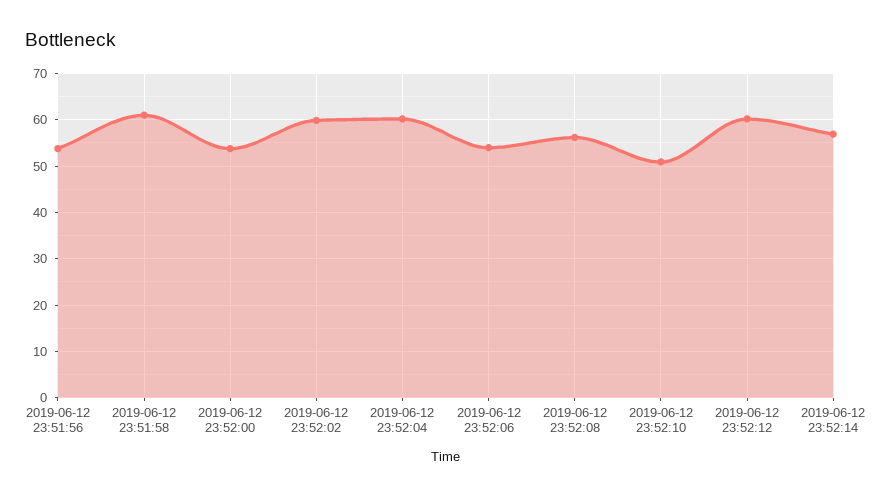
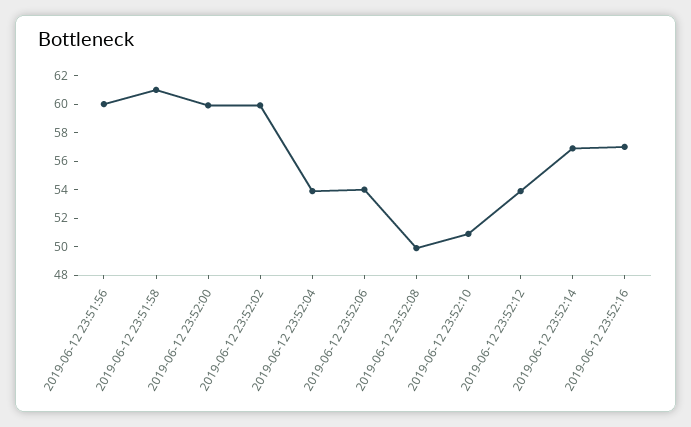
2019-06-12 23:51:56: 54 -> 60
2019-06-12 23:52:00: 54 -> 60
2019-06-12 23:52:04: 60 -> 54
2019-06-12 23:52:08: 56 -> 50
2019-06-12 23:52:12: 60 -> 54
2019-06-12 23:52:16: none -> 57

